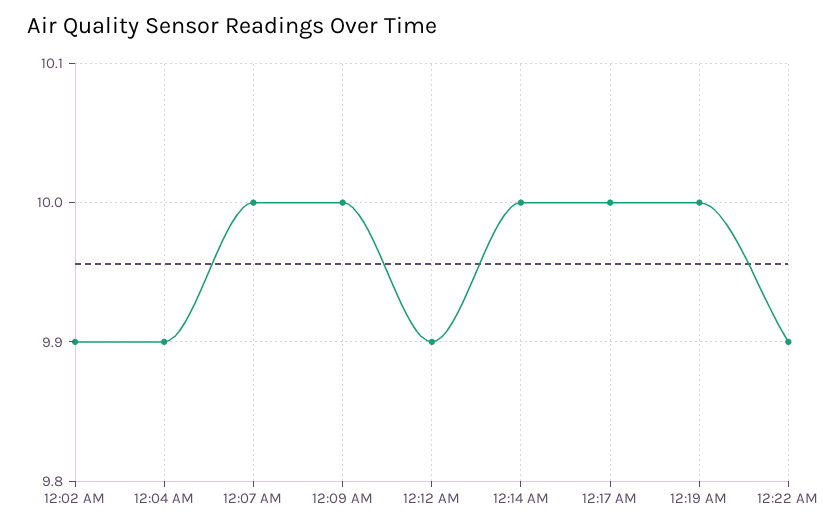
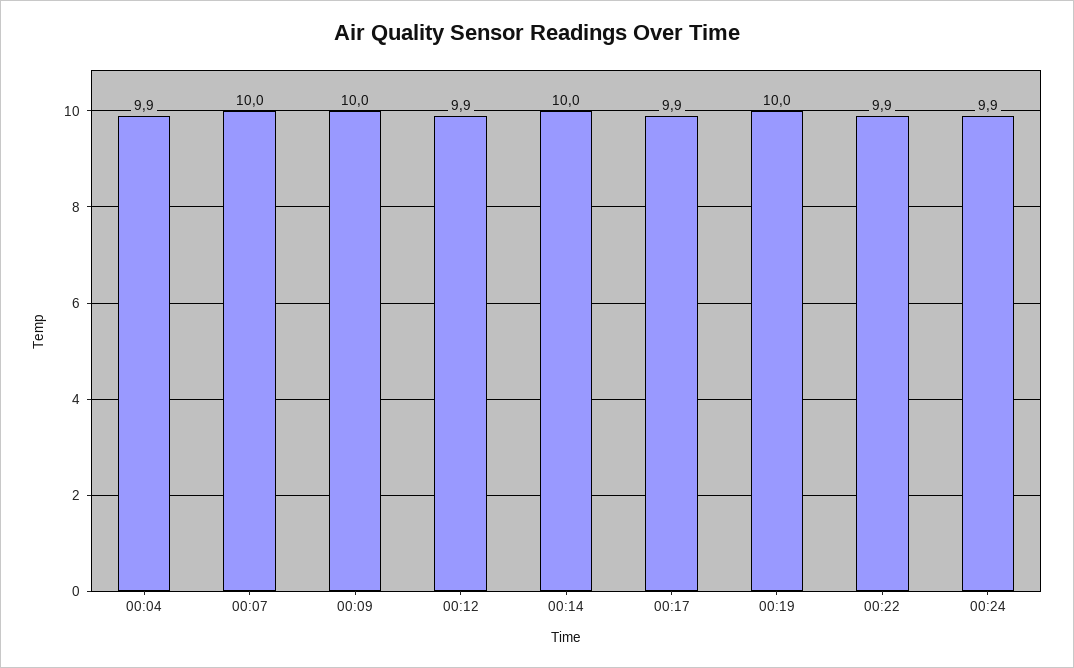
12:02 AM: 9.9 -> none
12:17 AM: 10 -> 9.9
00:24: none -> 9.9

